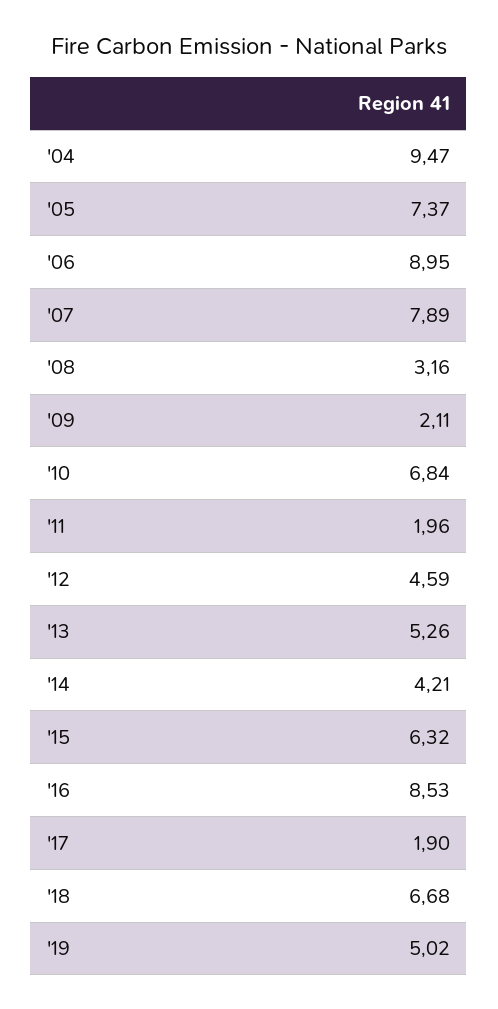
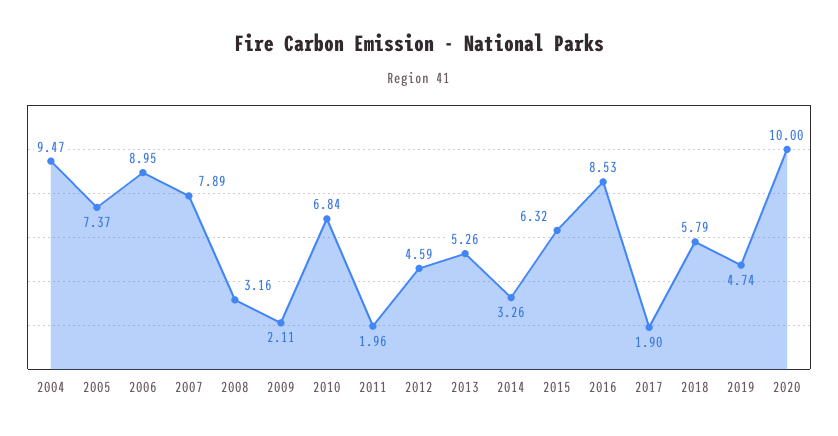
'14: 4.21 -> 3.26
'18: 6.68 -> 5.79
'19: 5.02 -> 4.74
2020: none -> 10

